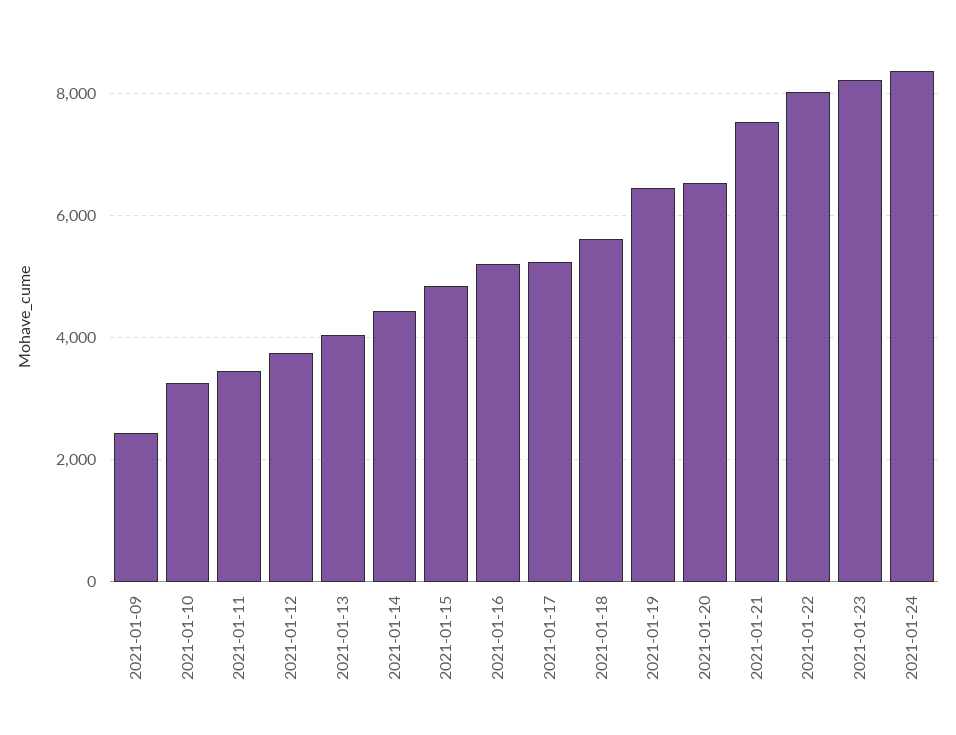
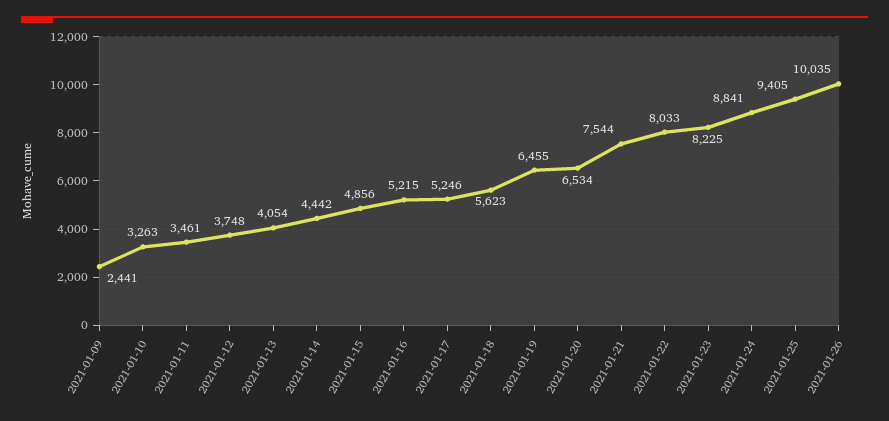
2021-01-24: 8400 -> 8841
2021-01-25: none -> 9405
2021-01-26: none -> 10035

